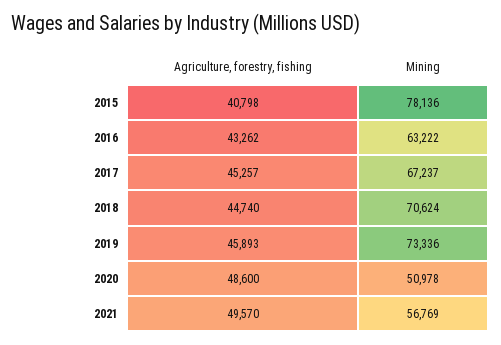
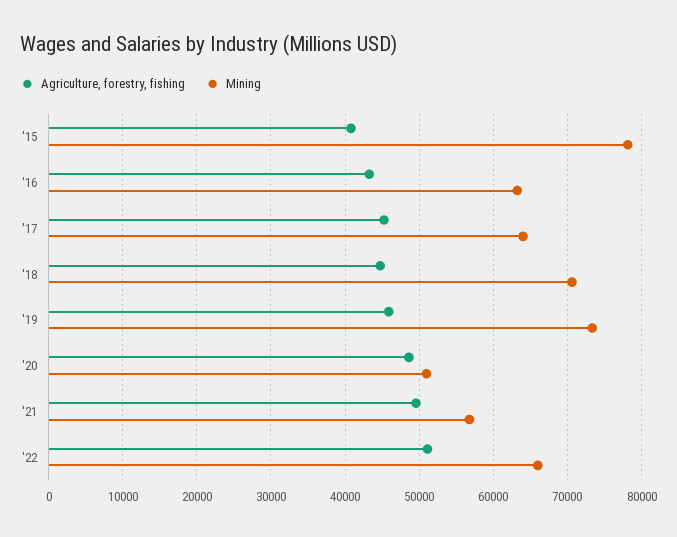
Mining, 2017: 67237 -> 64000
Agriculture, forestry, fishing, '22: none -> 51000
Mining, '22: none -> 66000

